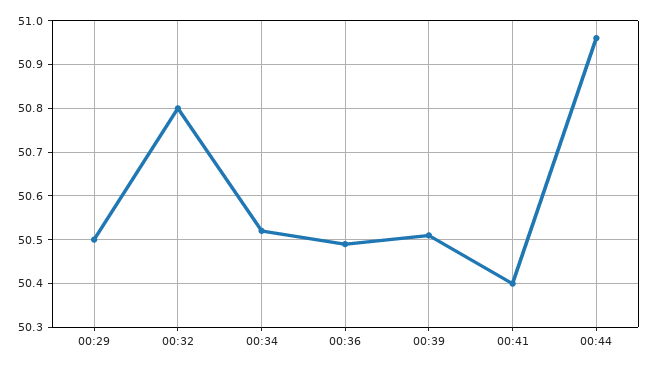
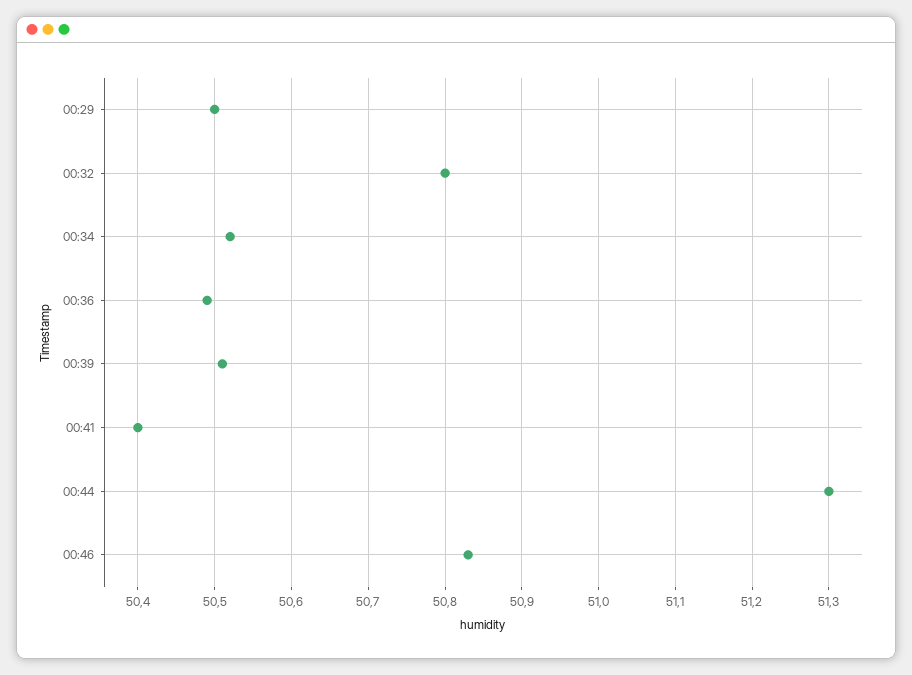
00:44: 50.95 -> 51.3
00:46: none -> 50.83

